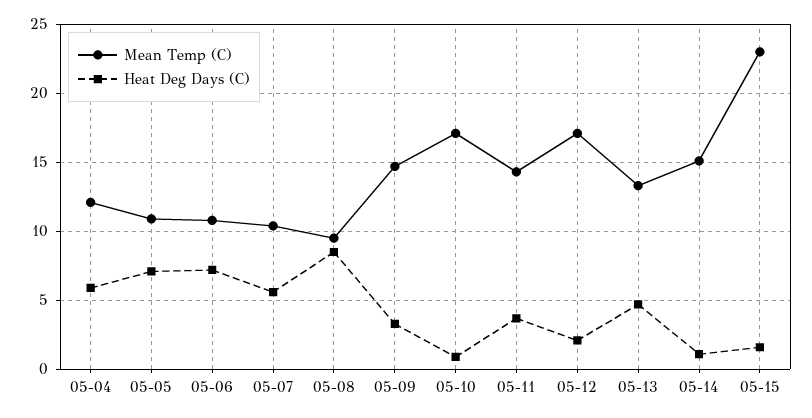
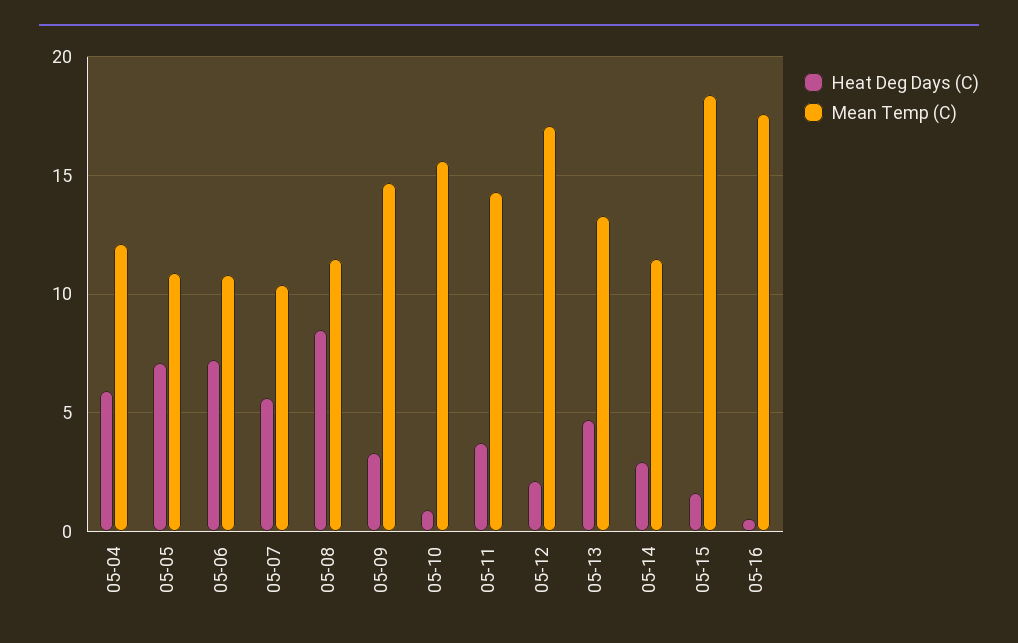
Mean Temp (C), 05-08: 9.5 -> 11.5
Mean Temp (C), 05-10: 17 -> 15.5
Mean Temp (C), 05-14: 15 -> 11.5
Heat Deg Days (C), 05-14: 1 -> 3
Mean Temp (C), 05-15: 23 -> 18.5
Heat Deg Days (C), 05-16: none -> 0.5
Mean Temp (C), 05-16: none -> 17.5

